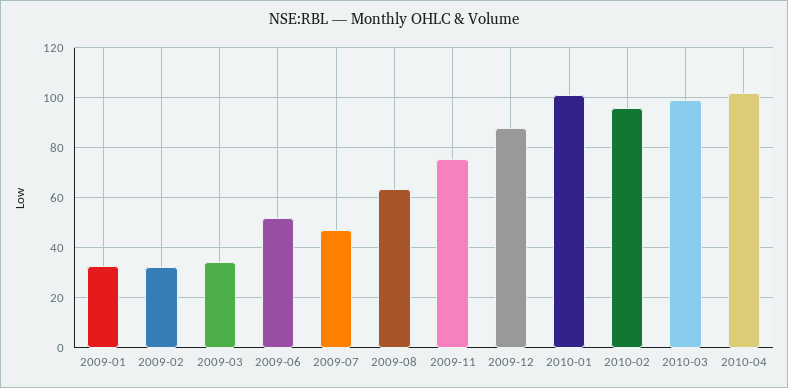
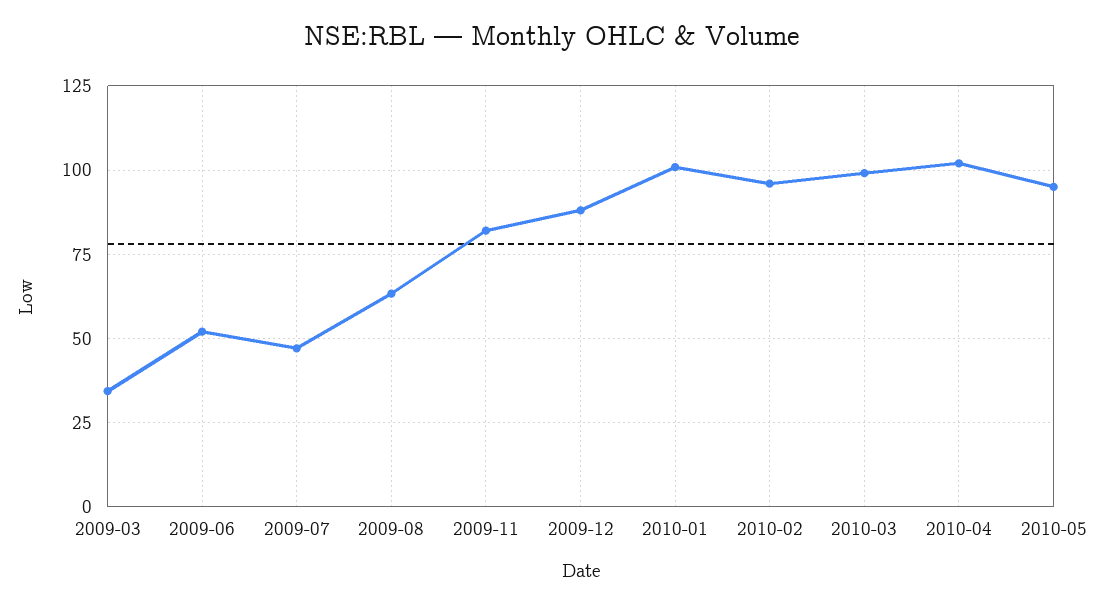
2009-01: 32.5 -> none
2009-02: 32.5 -> none
2009-11: 75 -> 82.5
2010-05: none -> 95

